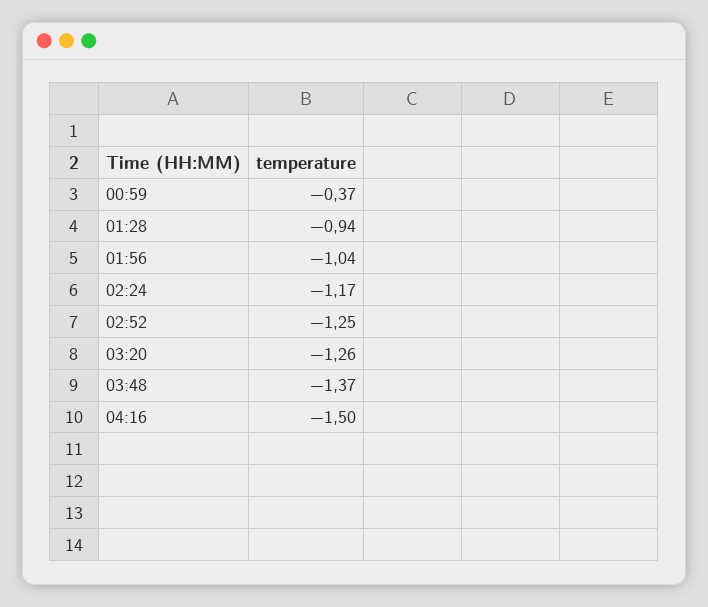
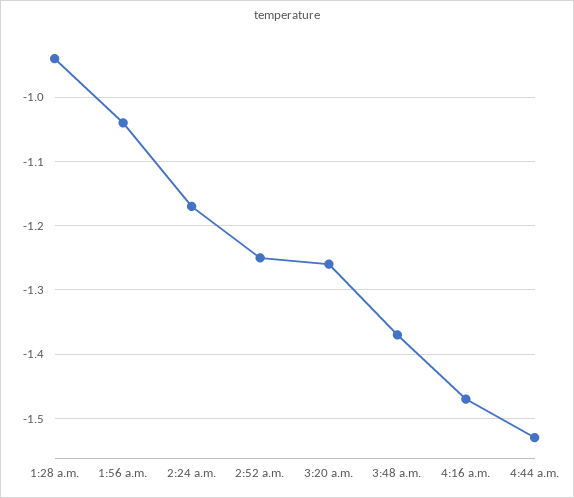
00:59: -0.37 -> none
04:16: -1.5 -> -1.47
4:44 a.m.: none -> -1.53

